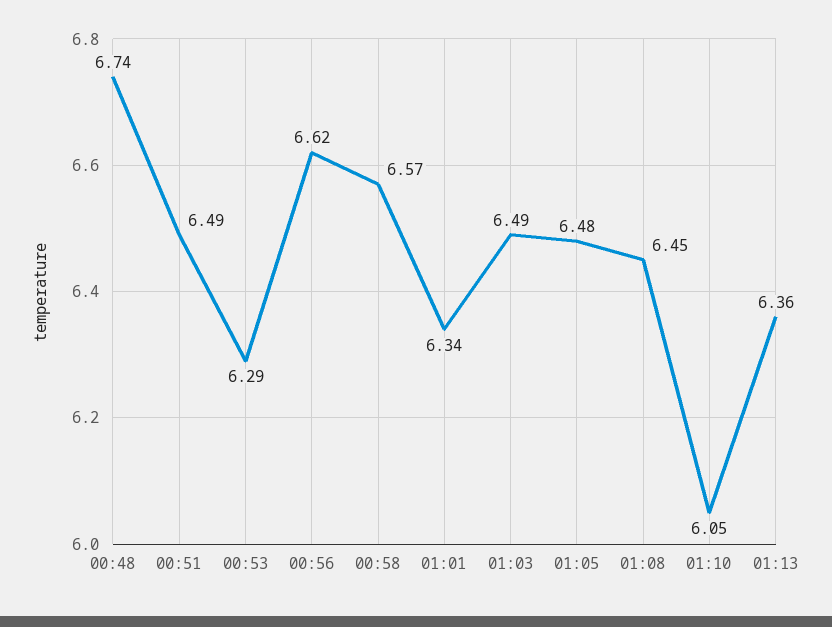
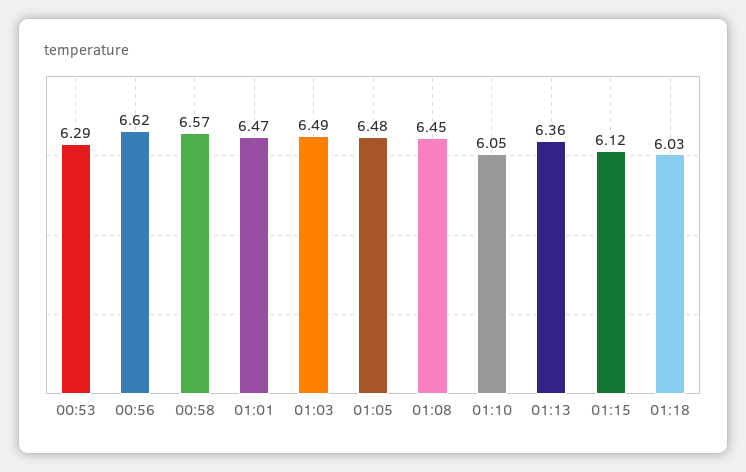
00:48: 6.74 -> none
00:51: 6.49 -> none
01:01: 6.34 -> 6.47
01:15: none -> 6.12
01:18: none -> 6.03

